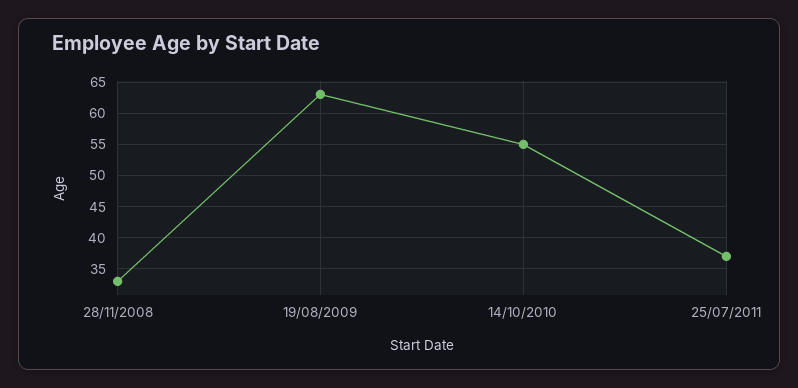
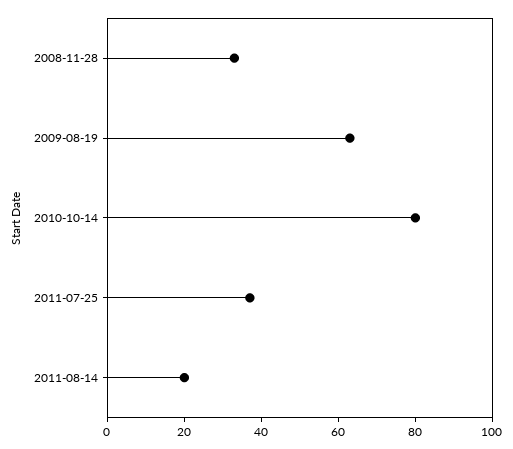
14/10/2010: 55 -> 80
2011-08-14: none -> 20

